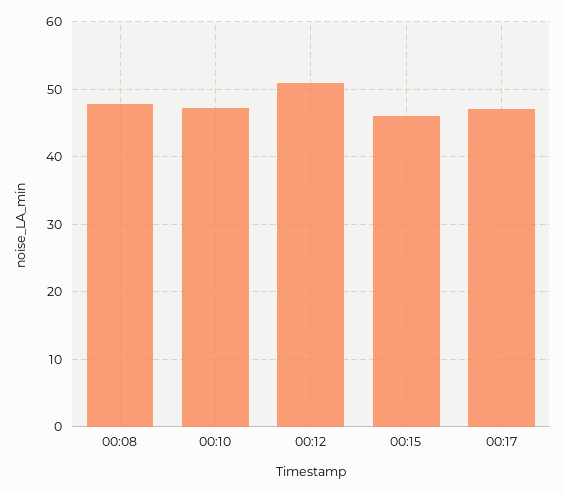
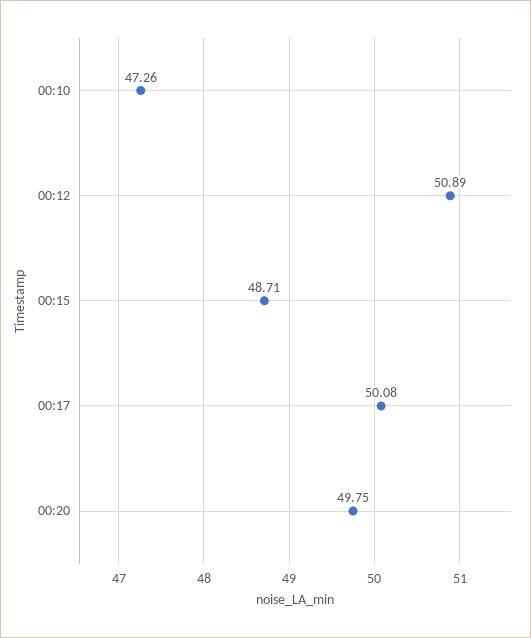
00:08: 48 -> none
00:15: 46 -> 48.71
00:17: 47 -> 50.08
00:20: none -> 49.75

